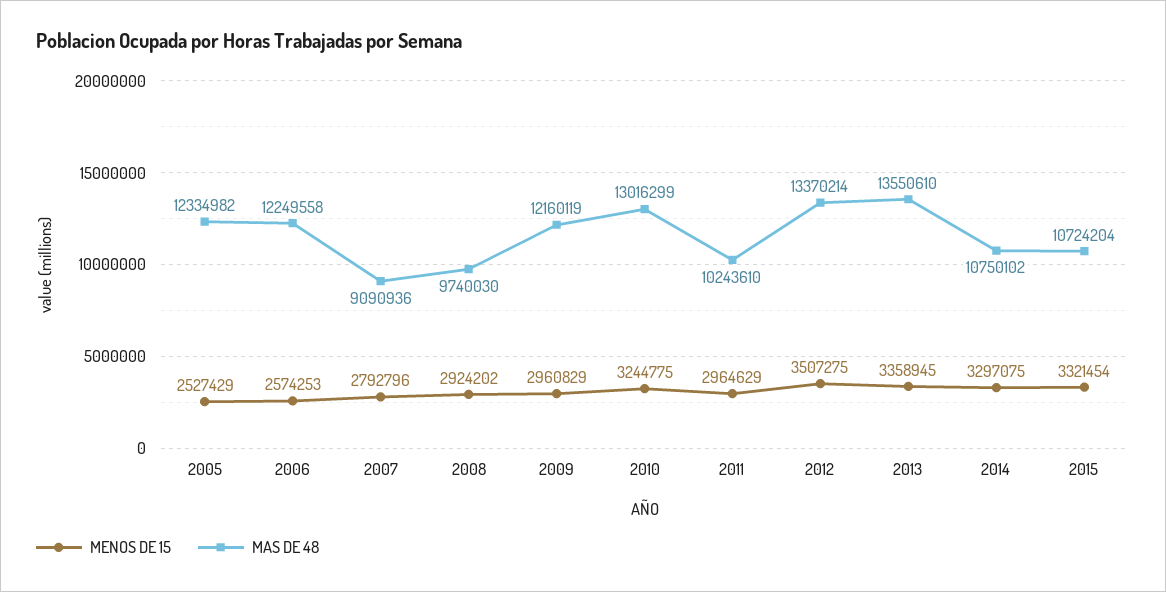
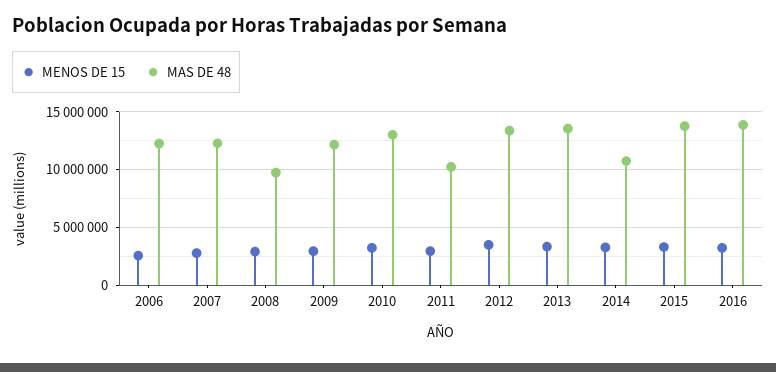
MENOS DE 15, 2005: 2527429 -> none
MAS DE 48, 2005: 12334982 -> none
MAS DE 48, 2007: 9090936 -> 12000000
MAS DE 48, 2015: 10724204 -> 14000000
MENOS DE 15, 2016: none -> 3000000
MAS DE 48, 2016: none -> 14000000

